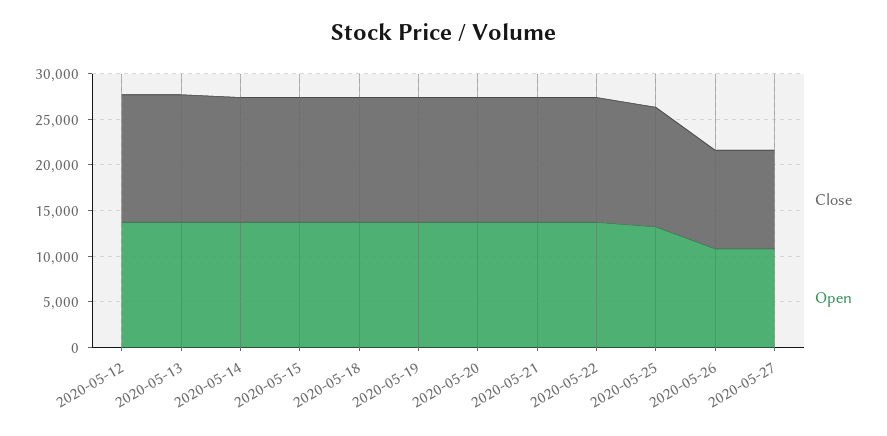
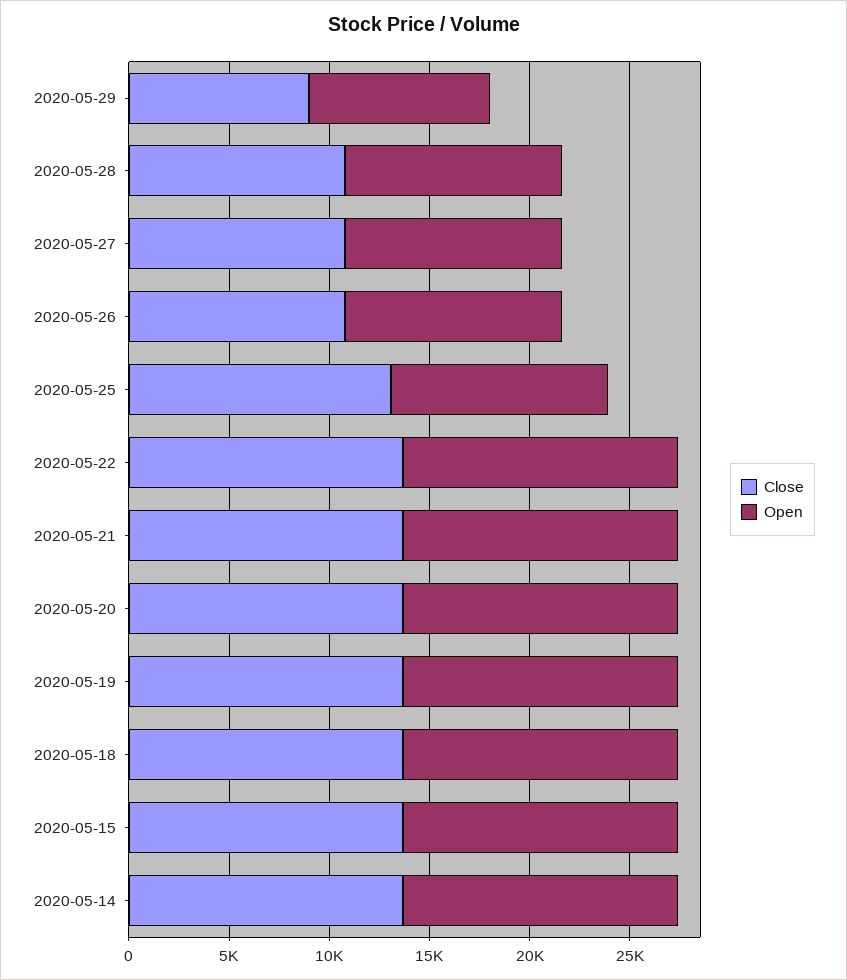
Close, 2020-05-12: 14000 -> none
Open, 2020-05-12: 14000 -> none
Close, 2020-05-13: 14000 -> none
Open, 2020-05-13: 14000 -> none
Open, 2020-05-25: 13000 -> 11000
Close, 2020-05-29: none -> 9000
Open, 2020-05-29: none -> 9000
Close, 2020-05-28: none -> 11000
Open, 2020-05-28: none -> 11000

